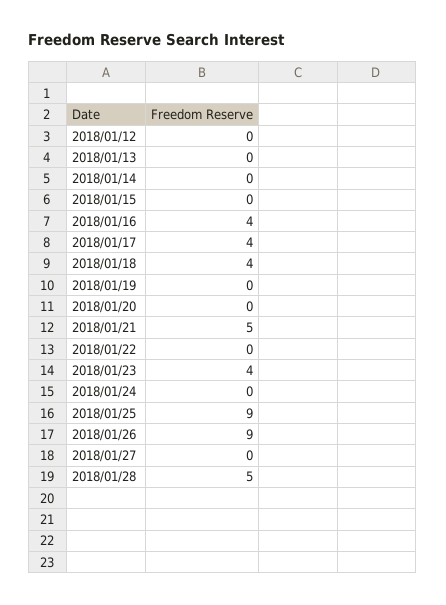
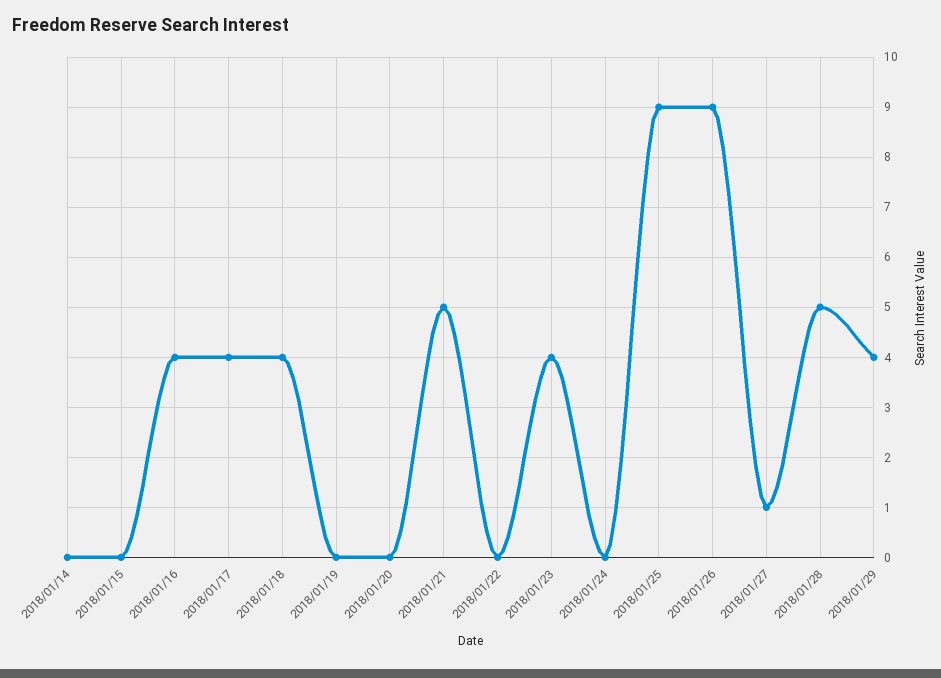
2018/01/12: 0 -> none
2018/01/13: 0 -> none
2018/01/27: 0 -> 1
2018/01/29: none -> 4

